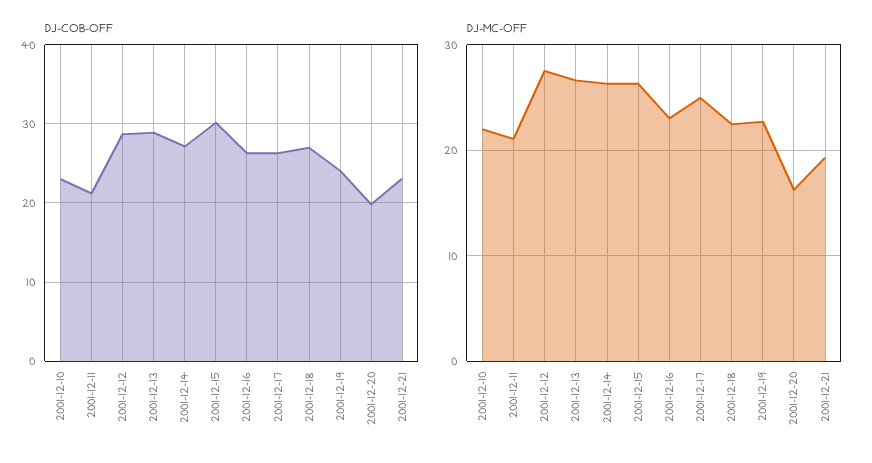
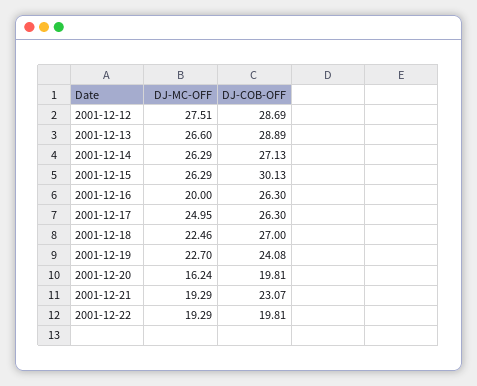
DJ-COB-OFF, 2001-12-10: 23 -> none
DJ-COB-OFF, 2001-12-11: 21 -> none
DJ-MC-OFF, 2001-12-10: 22 -> none
DJ-MC-OFF, 2001-12-11: 21 -> none
DJ-MC-OFF, 2001-12-16: 23 -> 20
DJ-MC-OFF, 2001-12-22: none -> 19.29
DJ-COB-OFF, 2001-12-22: none -> 19.81

